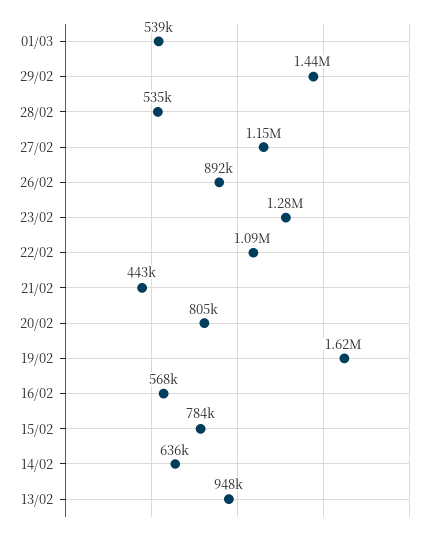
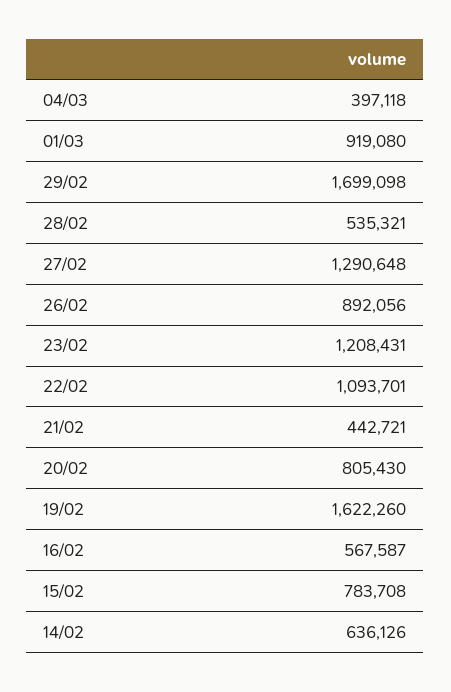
01/03: 539000 -> 919080
29/02: 1440000 -> 1699098
27/02: 1150000 -> 1290648
23/02: 1280000 -> 1208431
13/02: 948000 -> none
04/03: none -> 397118

